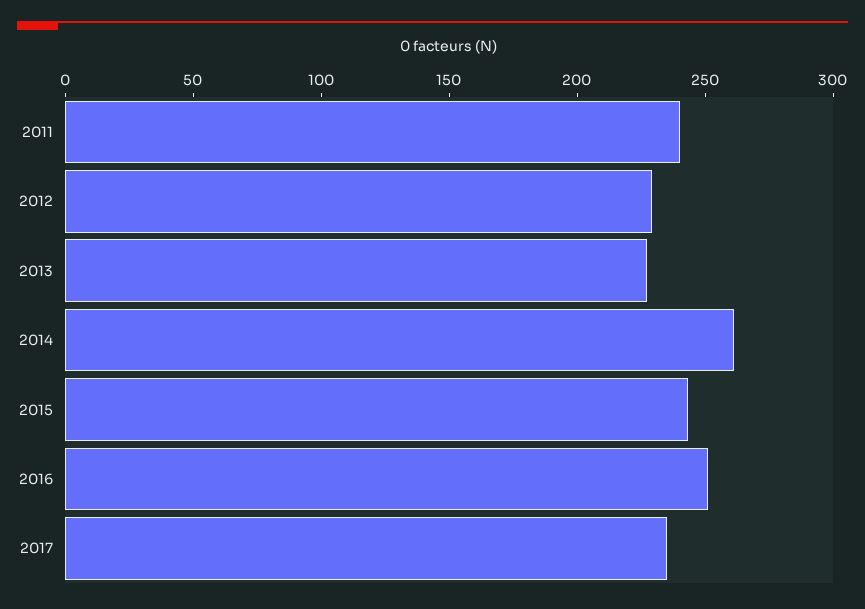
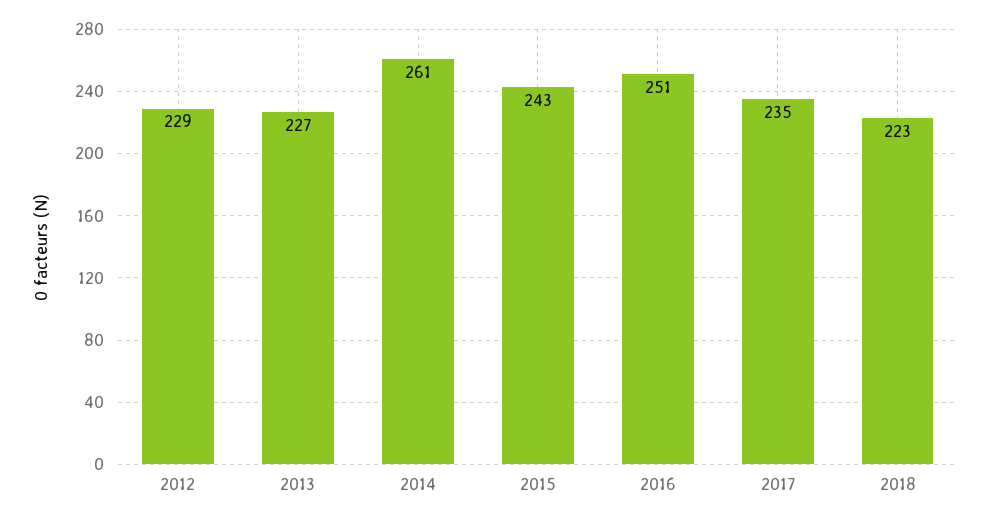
2011: 240 -> none
2018: none -> 223

